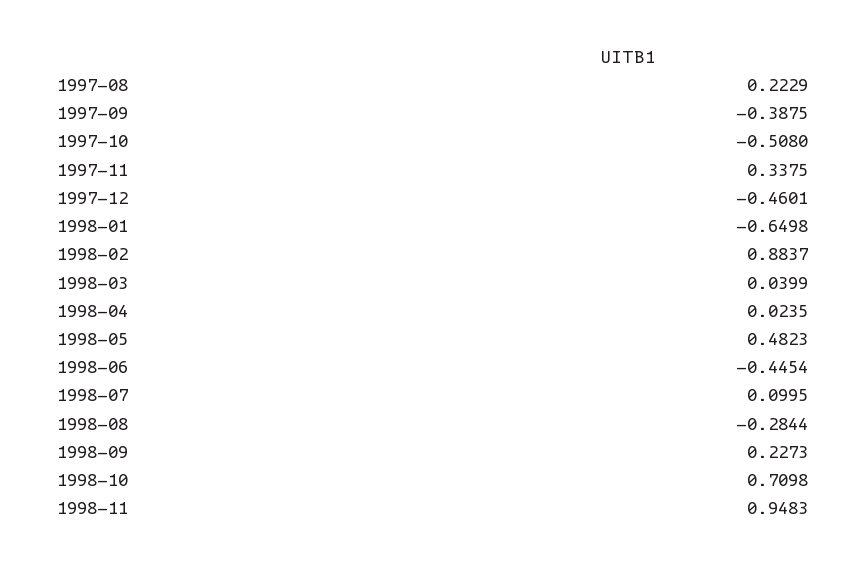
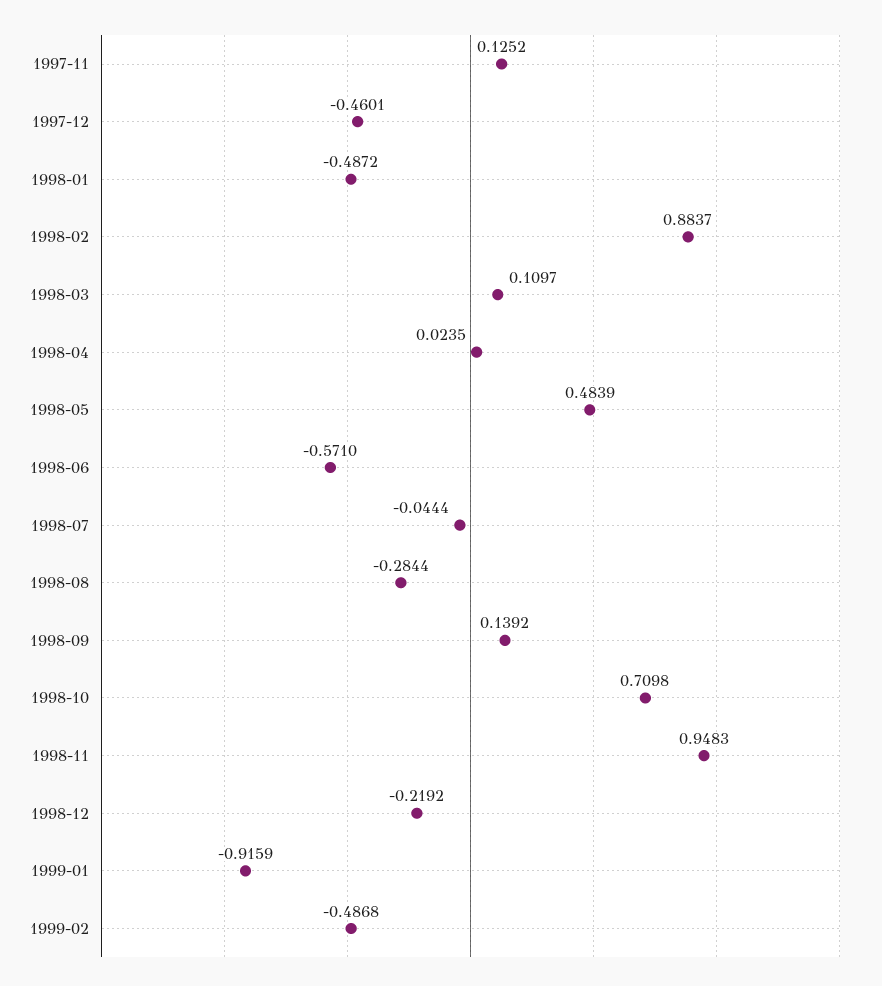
1997-08: 0.2229 -> none
1997-09: -0.3875 -> none
1997-10: -0.508 -> none
1997-11: 0.3375 -> 0.1252
1998-01: -0.6498 -> -0.4872
1998-03: 0.0399 -> 0.1097
1998-05: 0.4823 -> 0.4839
1998-06: -0.4454 -> -0.571
1998-07: 0.0995 -> -0.0444
1998-09: 0.2273 -> 0.1392
1998-12: none -> -0.2192
1999-01: none -> -0.9159
1999-02: none -> -0.4868

